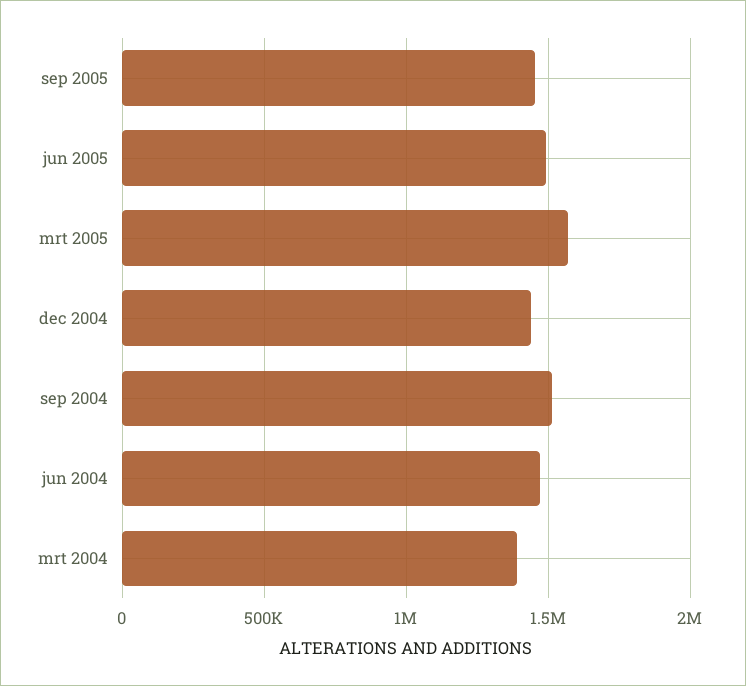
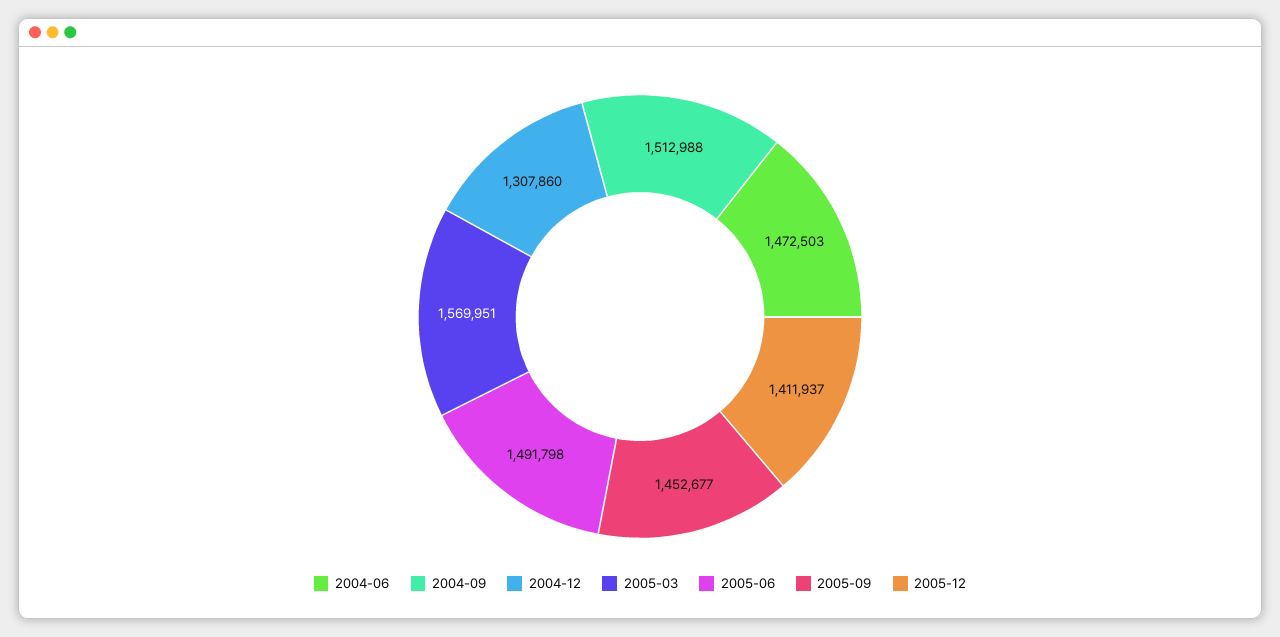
dec 2004: 1450000 -> 1307860
mrt 2004: 1400000 -> none
2005-12: none -> 1411937

